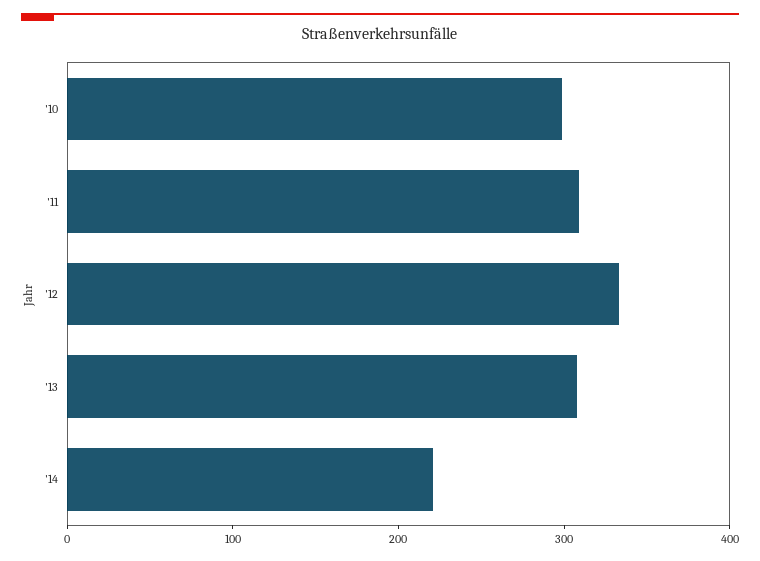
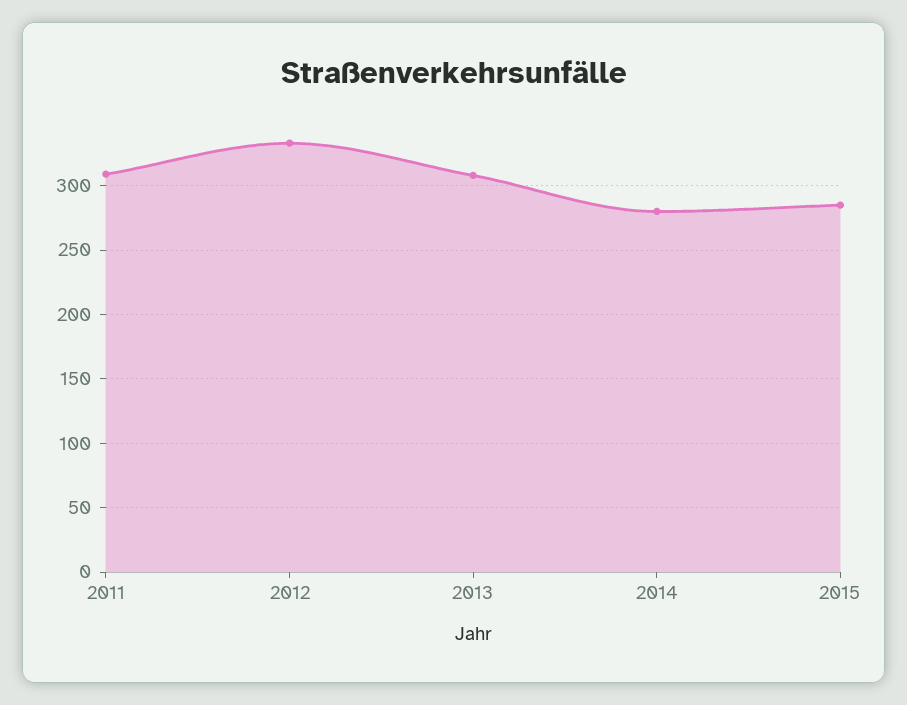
'10: 300 -> none
'14: 220 -> 280
2015: none -> 285

